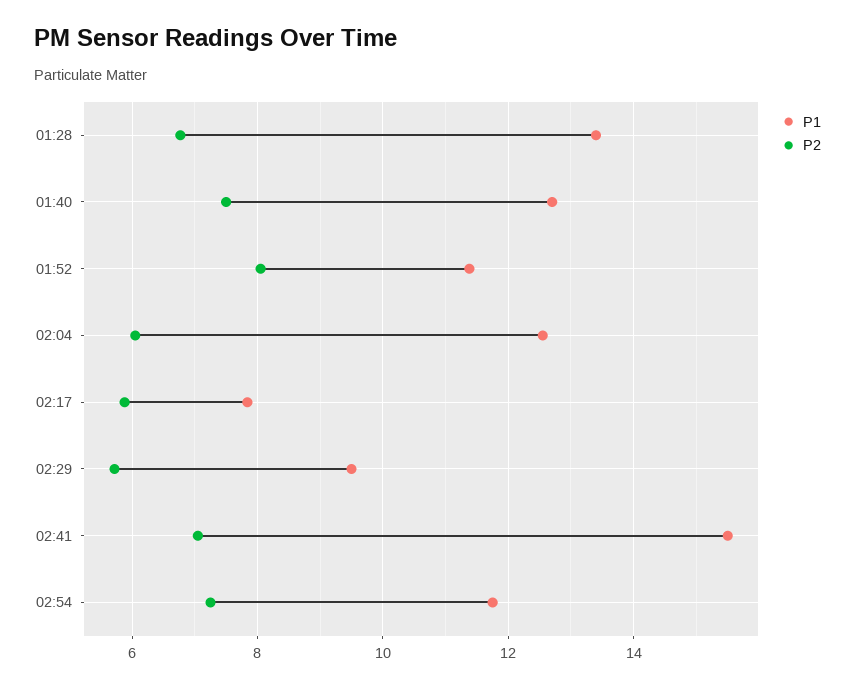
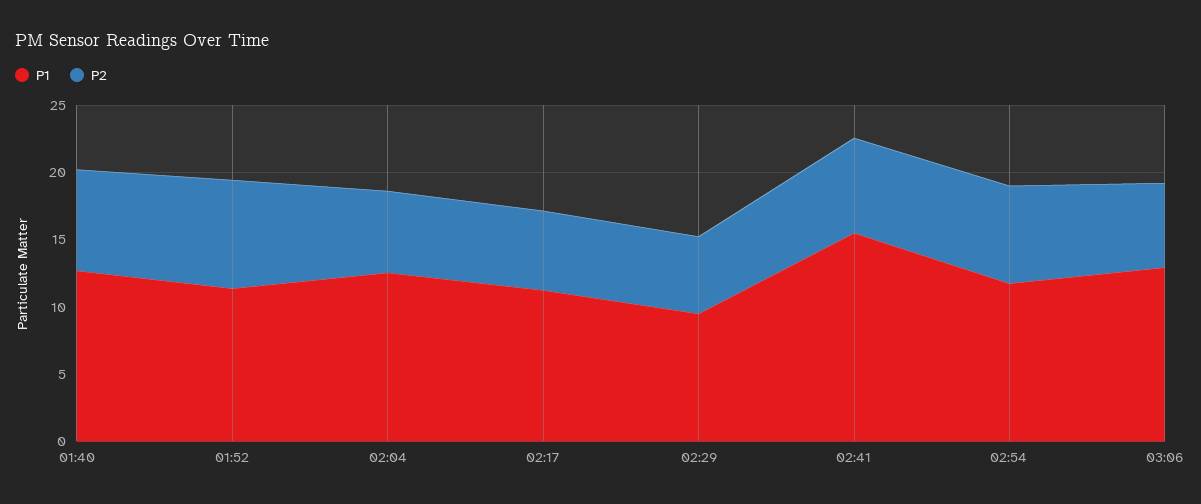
P1, 01:28: 13.4 -> none
P2, 01:28: 6.8 -> none
P1, 02:17: 7.8 -> 11
P1, 03:06: none -> 13
P2, 03:06: none -> 6

